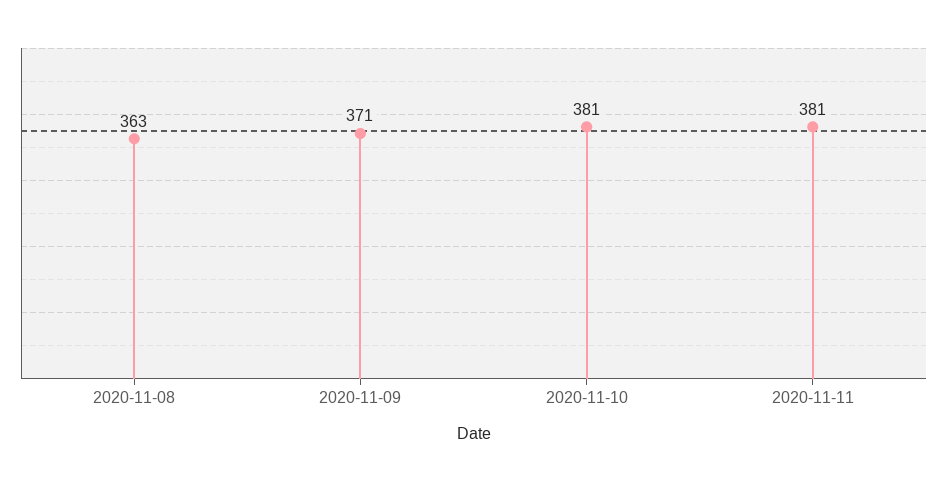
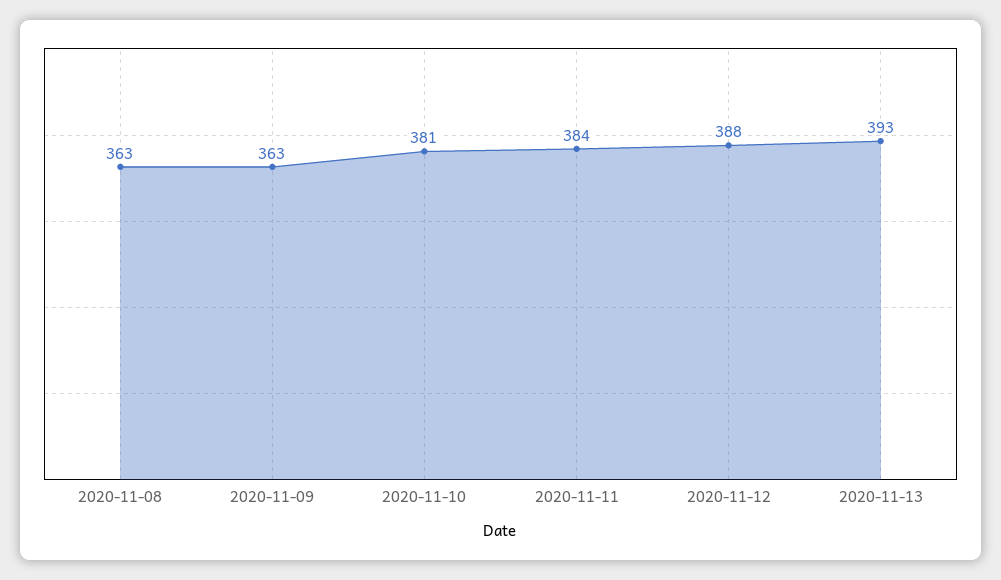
2020-11-09: 371 -> 363
2020-11-11: 381 -> 384
2020-11-12: none -> 388
2020-11-13: none -> 393

